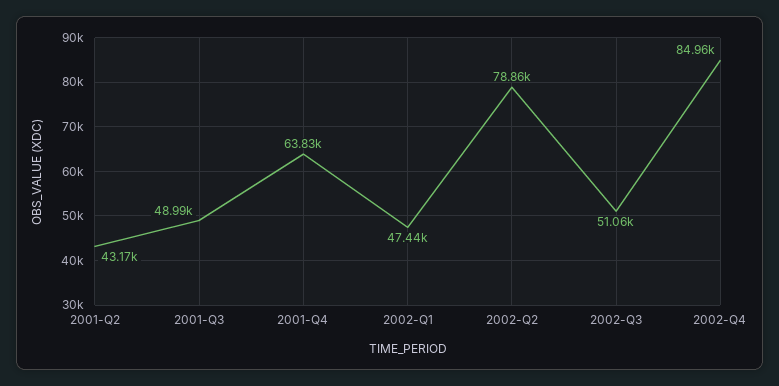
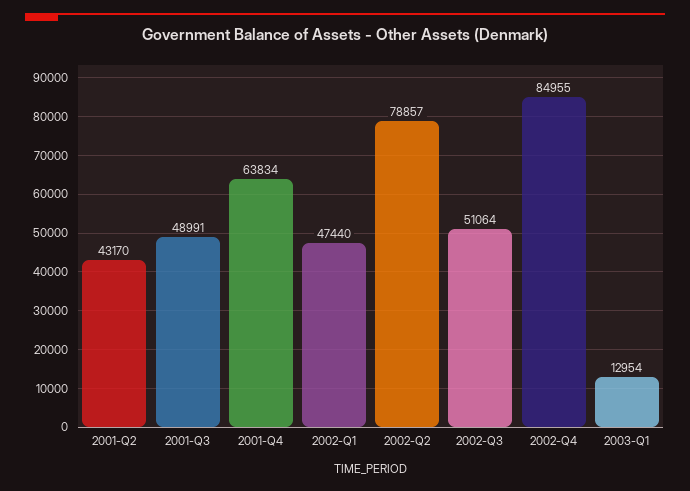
2003-Q1: none -> 12954

